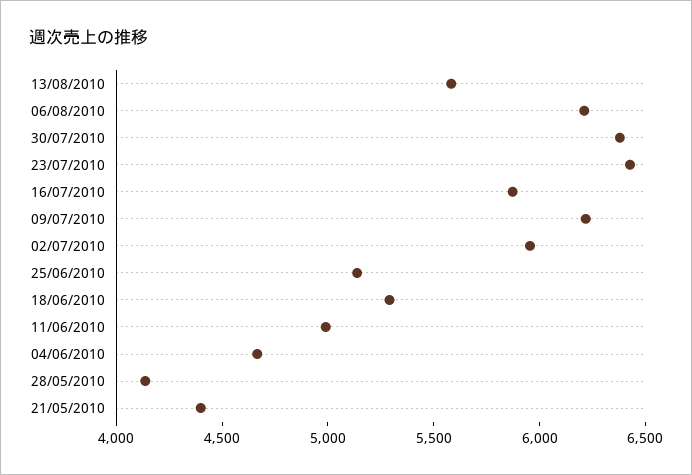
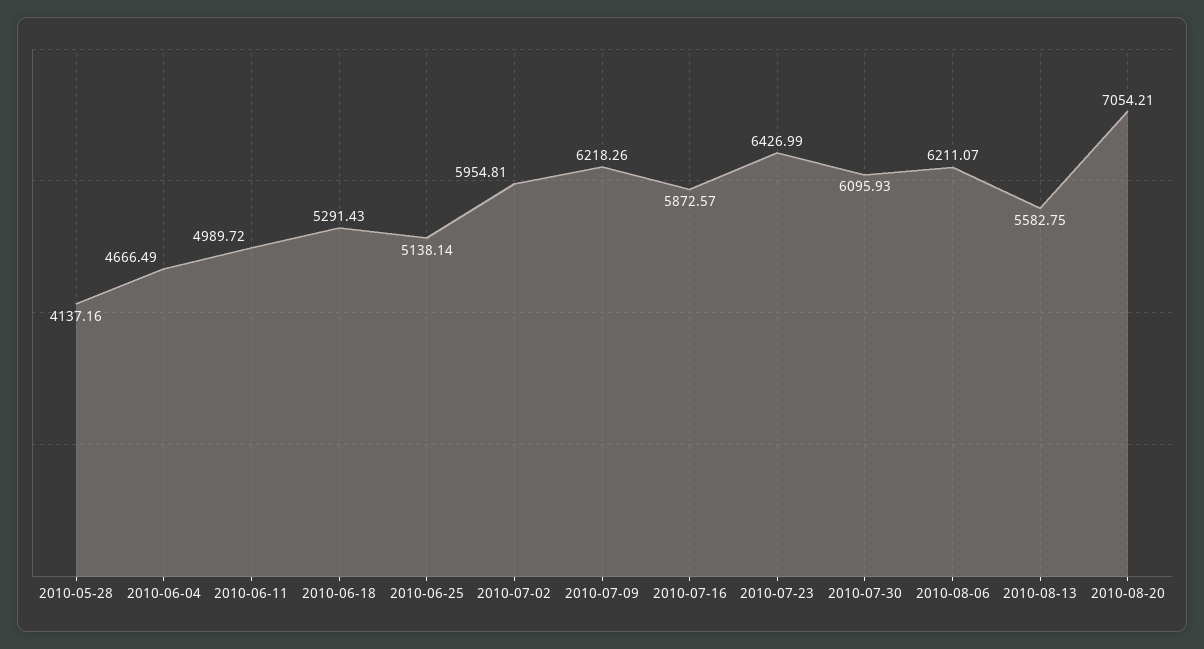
30/07/2010: 6400 -> 6095.93
21/05/2010: 4400 -> none
2010-08-20: none -> 7054.21

